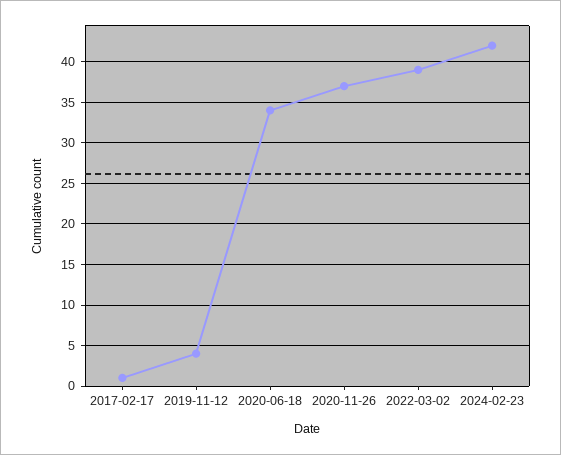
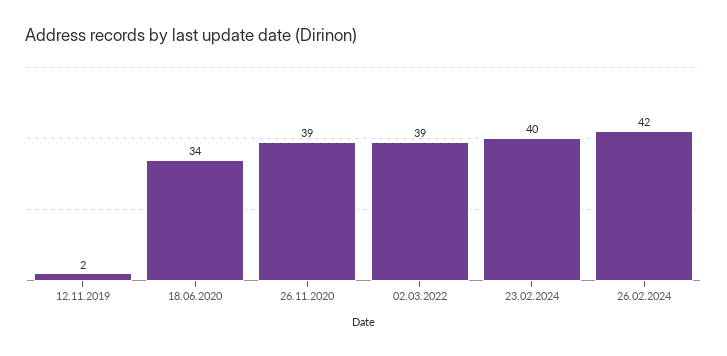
2017-02-17: 1 -> none
2019-11-12: 4 -> 2
2020-11-26: 37 -> 39
2024-02-23: 42 -> 40
26.02.2024: none -> 42

